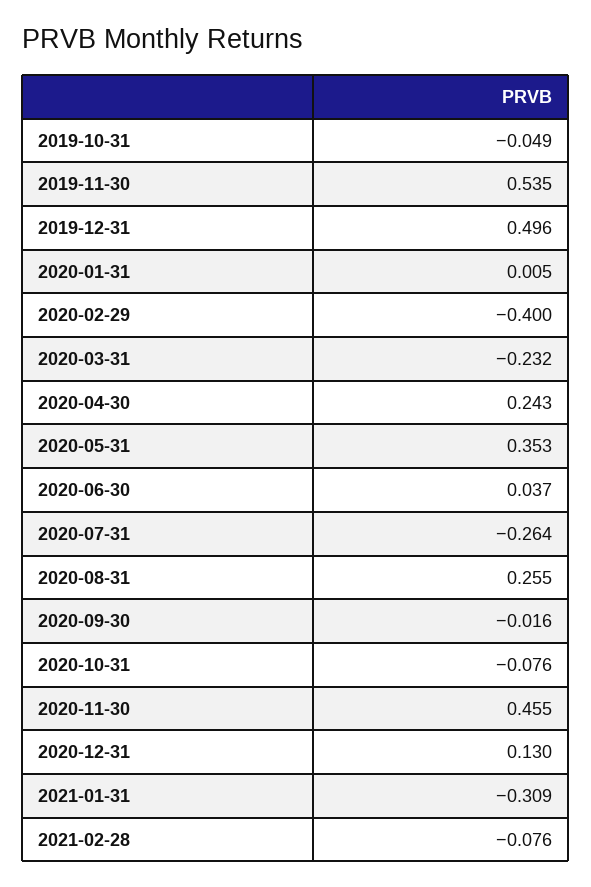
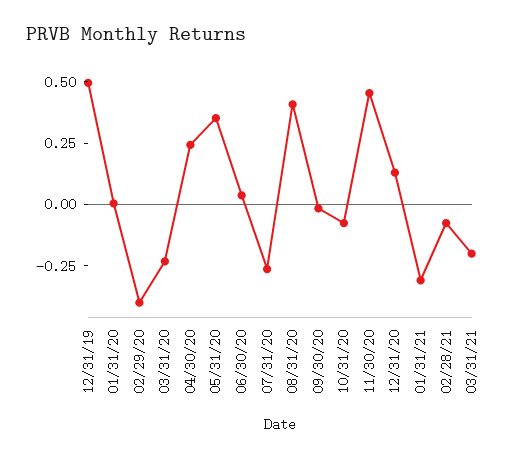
2019-10-31: -0.049 -> none
2019-11-30: 0.535 -> none
2020-08-31: 0.255 -> 0.4
03/31/21: none -> -0.2

